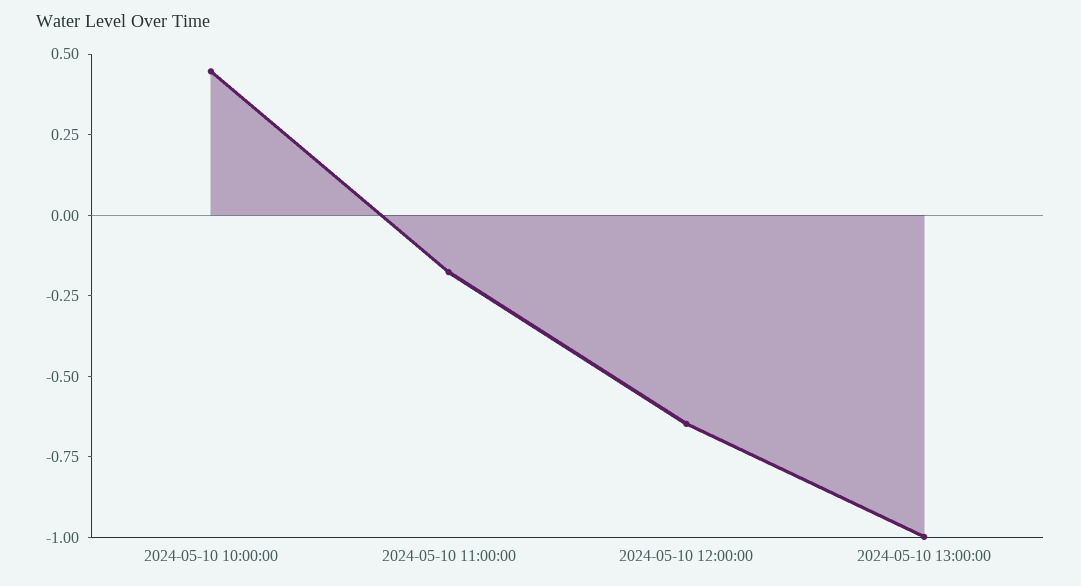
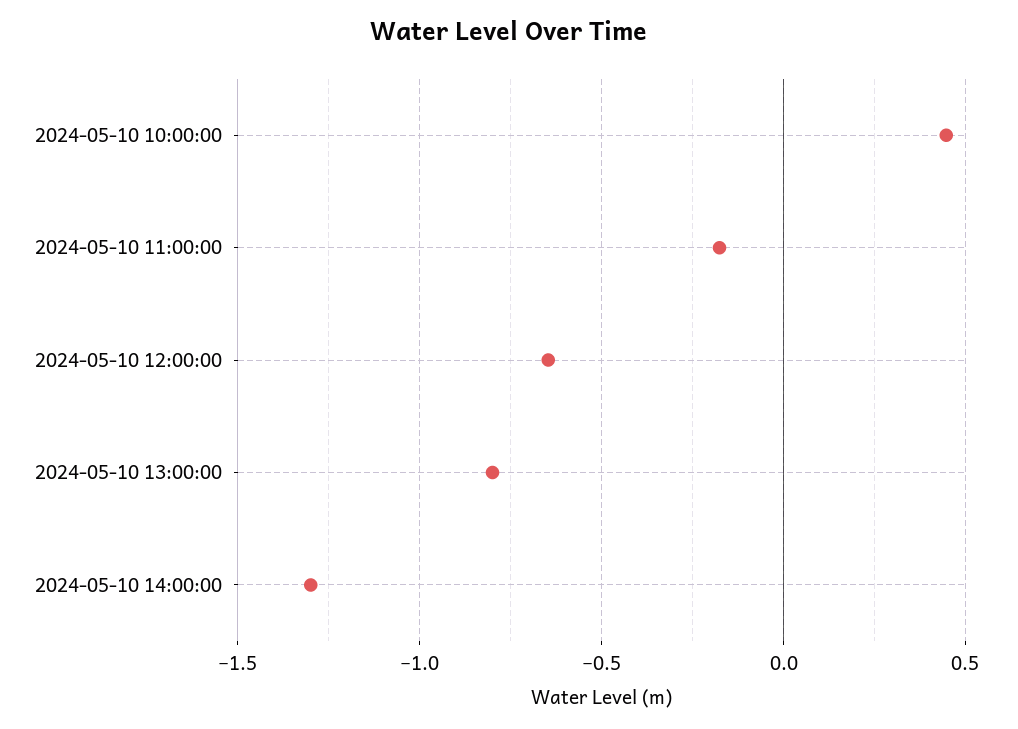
2024-05-10 13:00:00: -1 -> -0.8
2024-05-10 14:00:00: none -> -1.3

